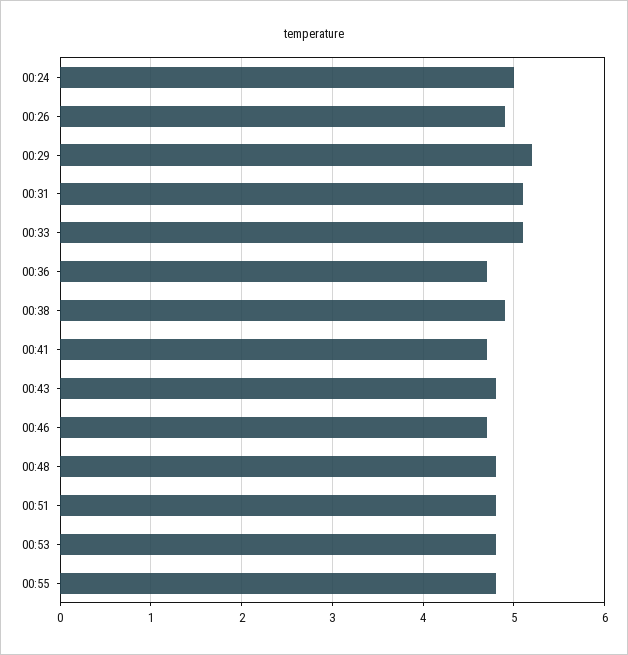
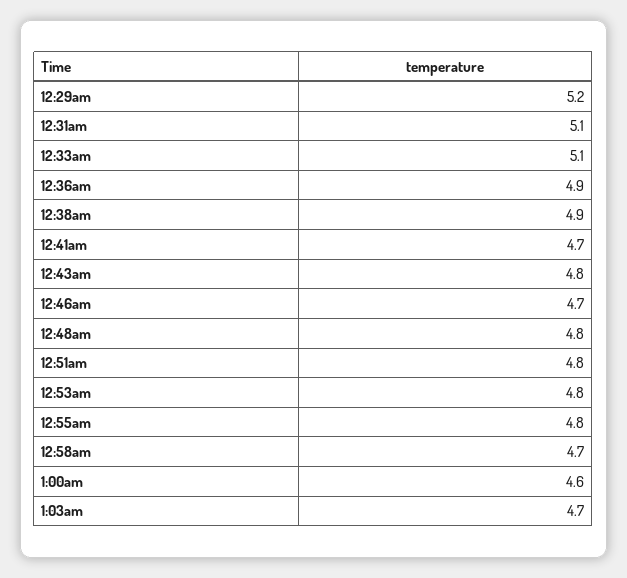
00:24: 5 -> none
00:26: 4.9 -> none
00:36: 4.7 -> 4.9
12:58am: none -> 4.7
1:00am: none -> 4.6
1:03am: none -> 4.7

